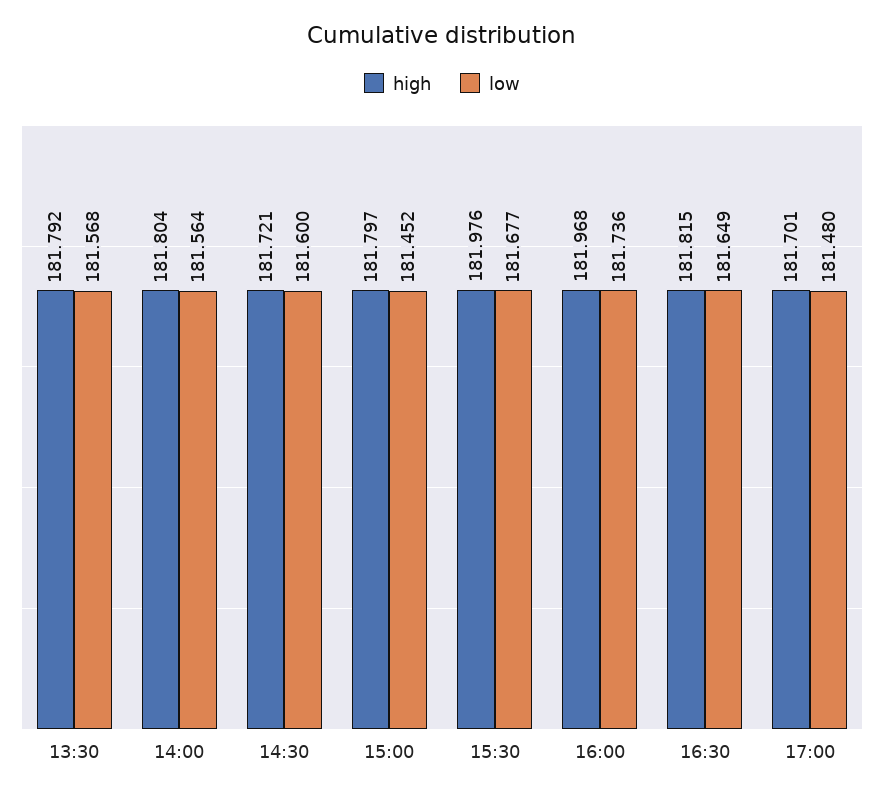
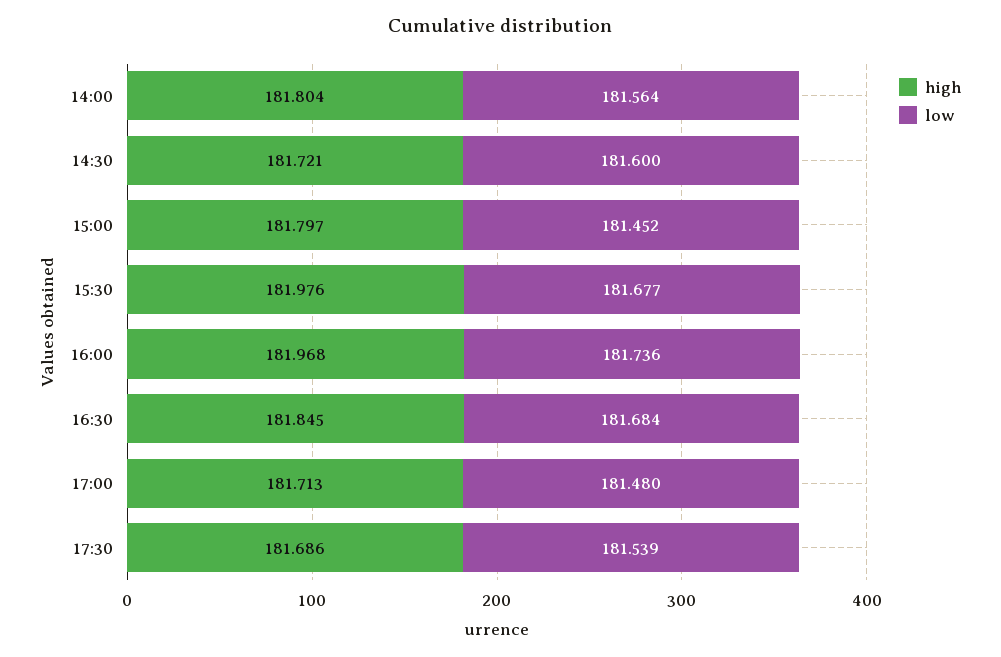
high, 13:30: 181.792 -> none
low, 13:30: 181.568 -> none
high, 16:30: 181.815 -> 181.845
low, 16:30: 181.649 -> 181.684
high, 17:00: 181.701 -> 181.713
high, 17:30: none -> 181.686
low, 17:30: none -> 181.539

